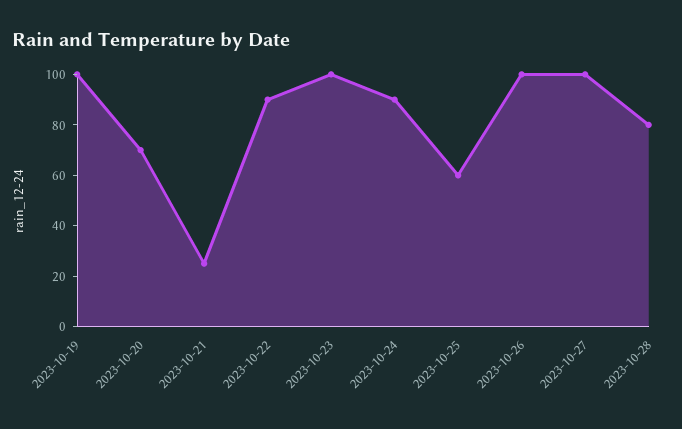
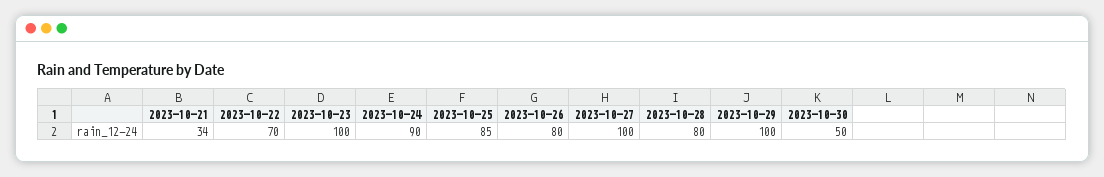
2023-10-19: 100 -> none
2023-10-20: 70 -> none
2023-10-21: 25 -> 34
2023-10-22: 90 -> 70
2023-10-25: 60 -> 85
2023-10-26: 100 -> 80
2023-10-29: none -> 100
2023-10-30: none -> 50

